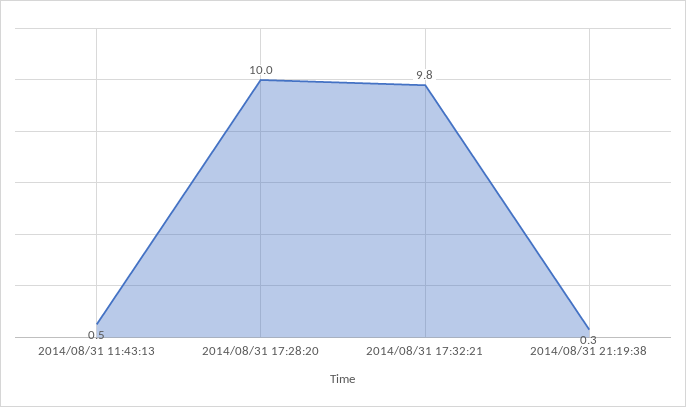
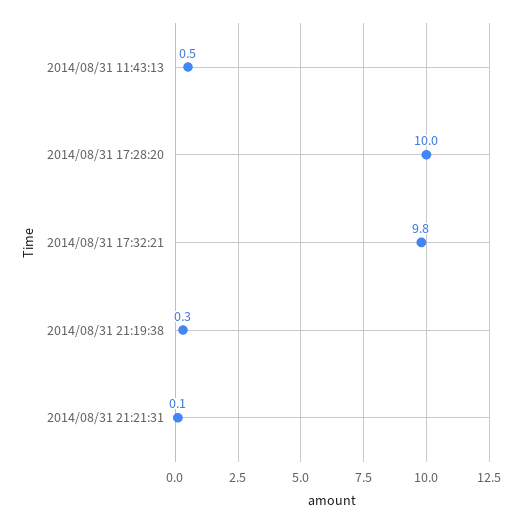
2014/08/31 21:21:31: none -> 0.1

